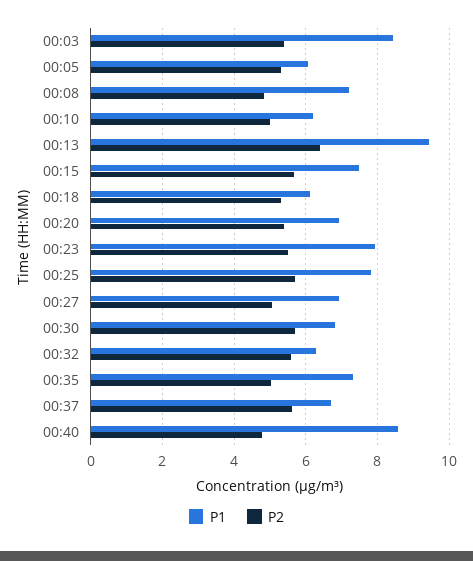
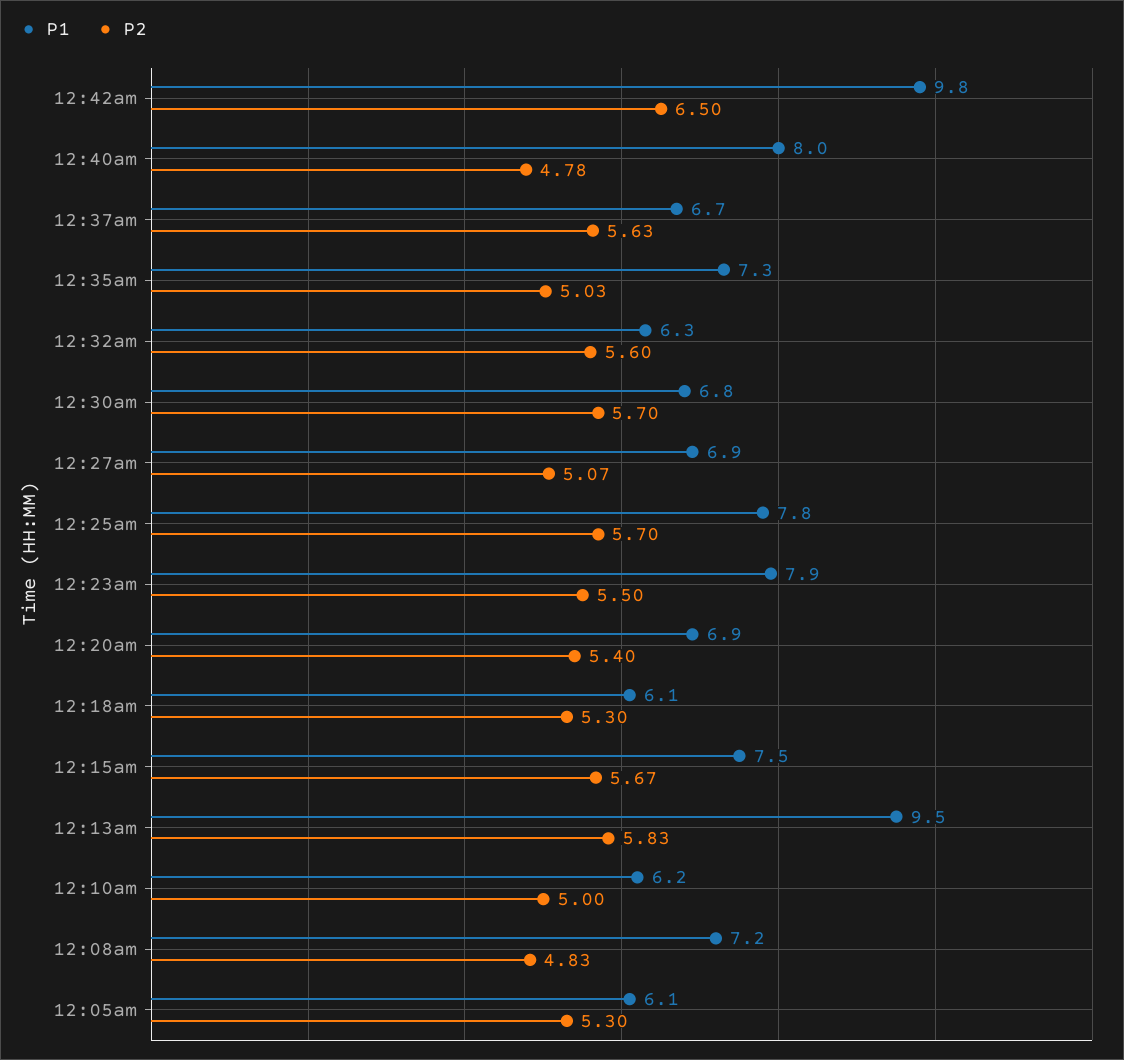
P1, 00:03: 8.4 -> none
P2, 00:03: 5.4 -> none
P2, 00:13: 6.4 -> 5.83
P1, 00:40: 8.6 -> 8
P1, 12:42am: none -> 9.8
P2, 12:42am: none -> 6.5

